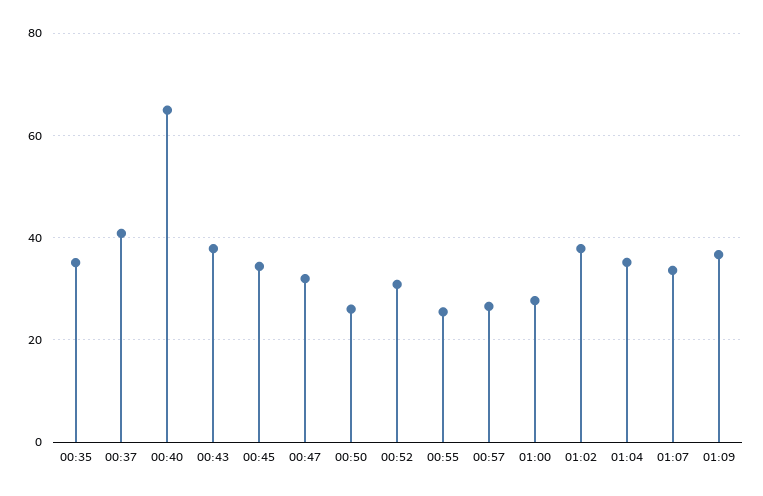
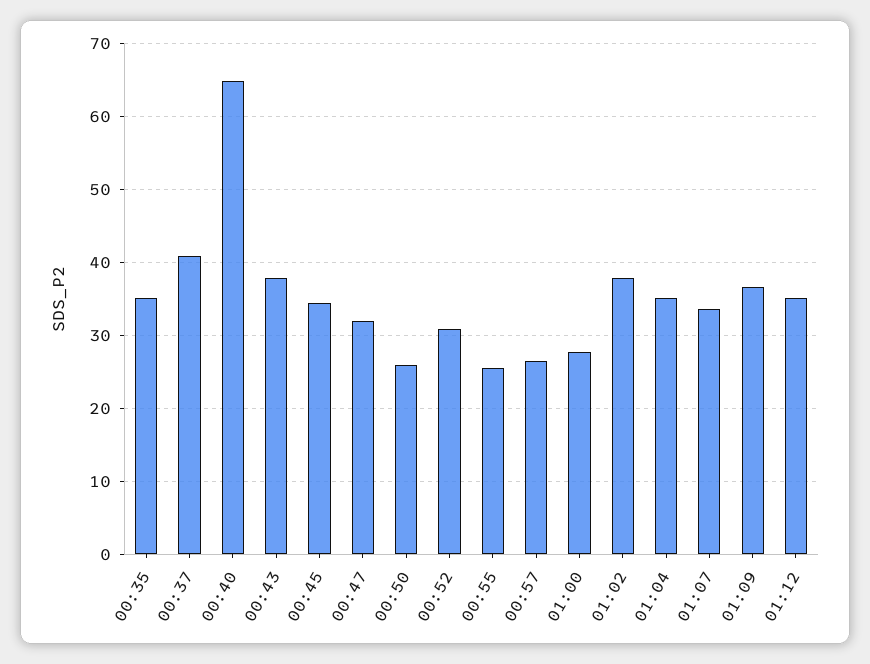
01:12: none -> 35

